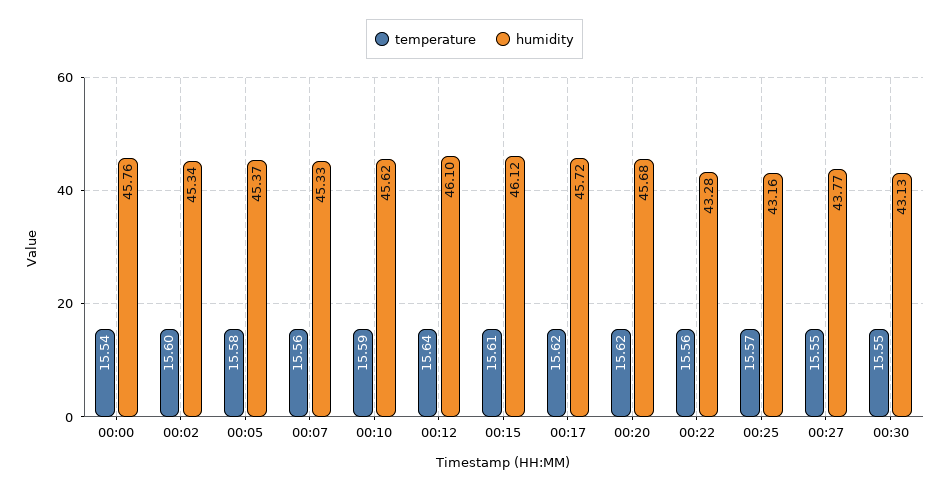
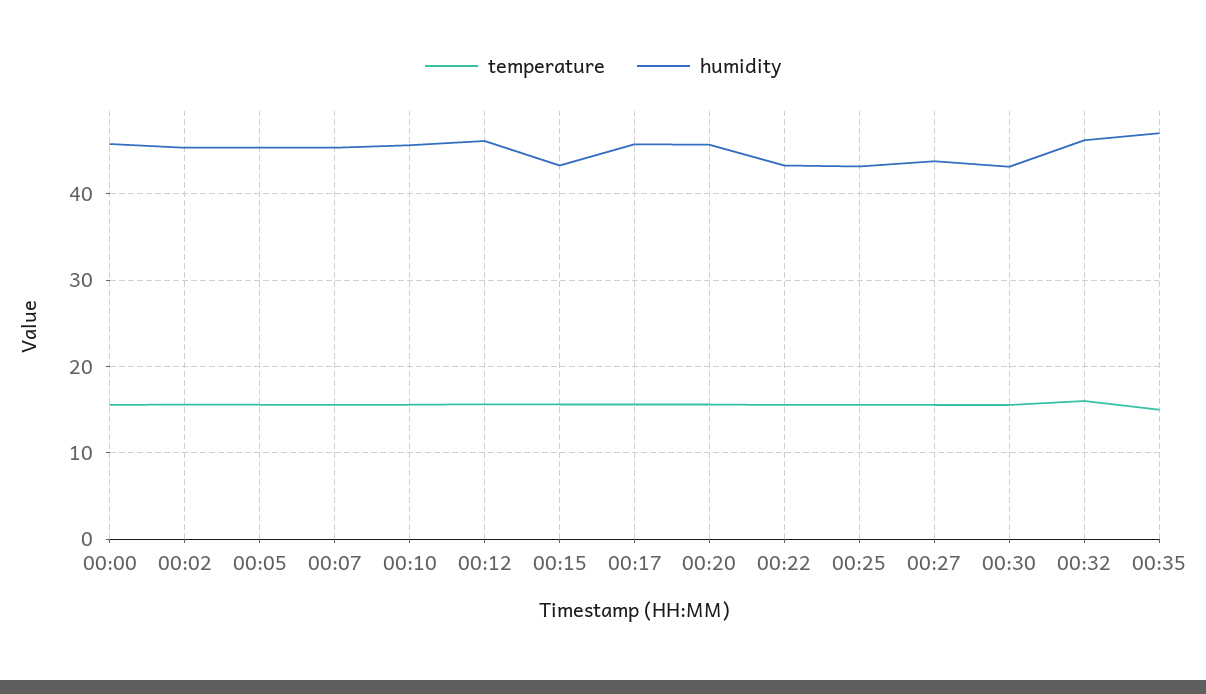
humidity, 00:15: 46.12 -> 43
temperature, 00:32: none -> 16
humidity, 00:32: none -> 46
temperature, 00:35: none -> 15
humidity, 00:35: none -> 47

